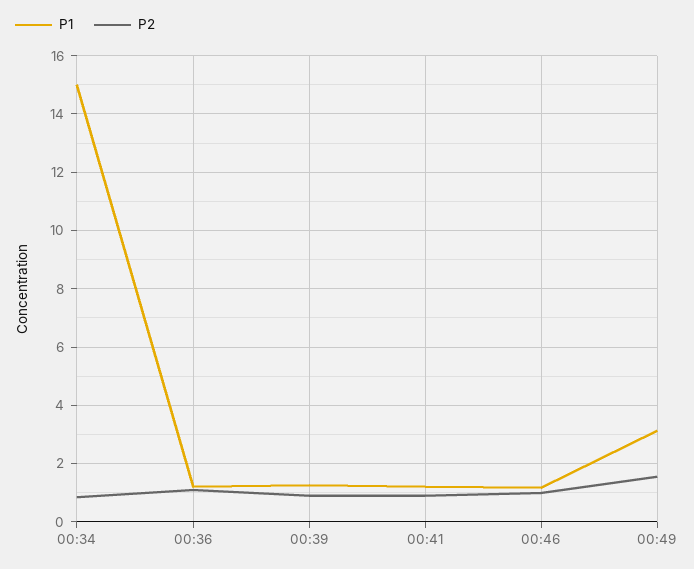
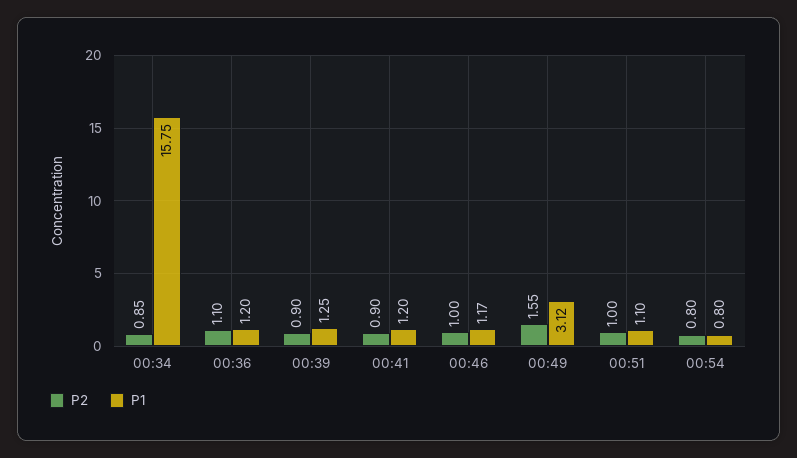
P1, 00:34: 15 -> 15.75
P2, 00:51: none -> 1
P1, 00:51: none -> 1.1
P2, 00:54: none -> 0.8
P1, 00:54: none -> 0.8

